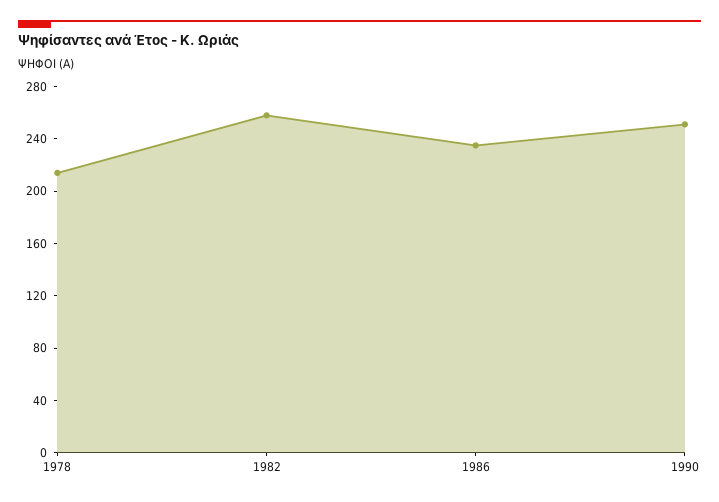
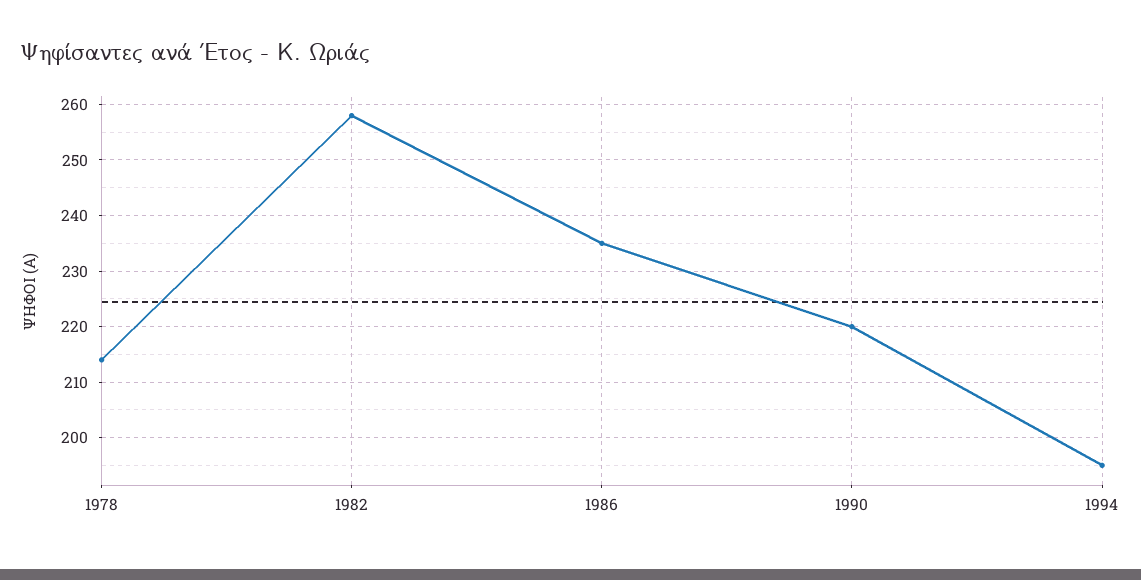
1990: 250 -> 220
1994: none -> 195

